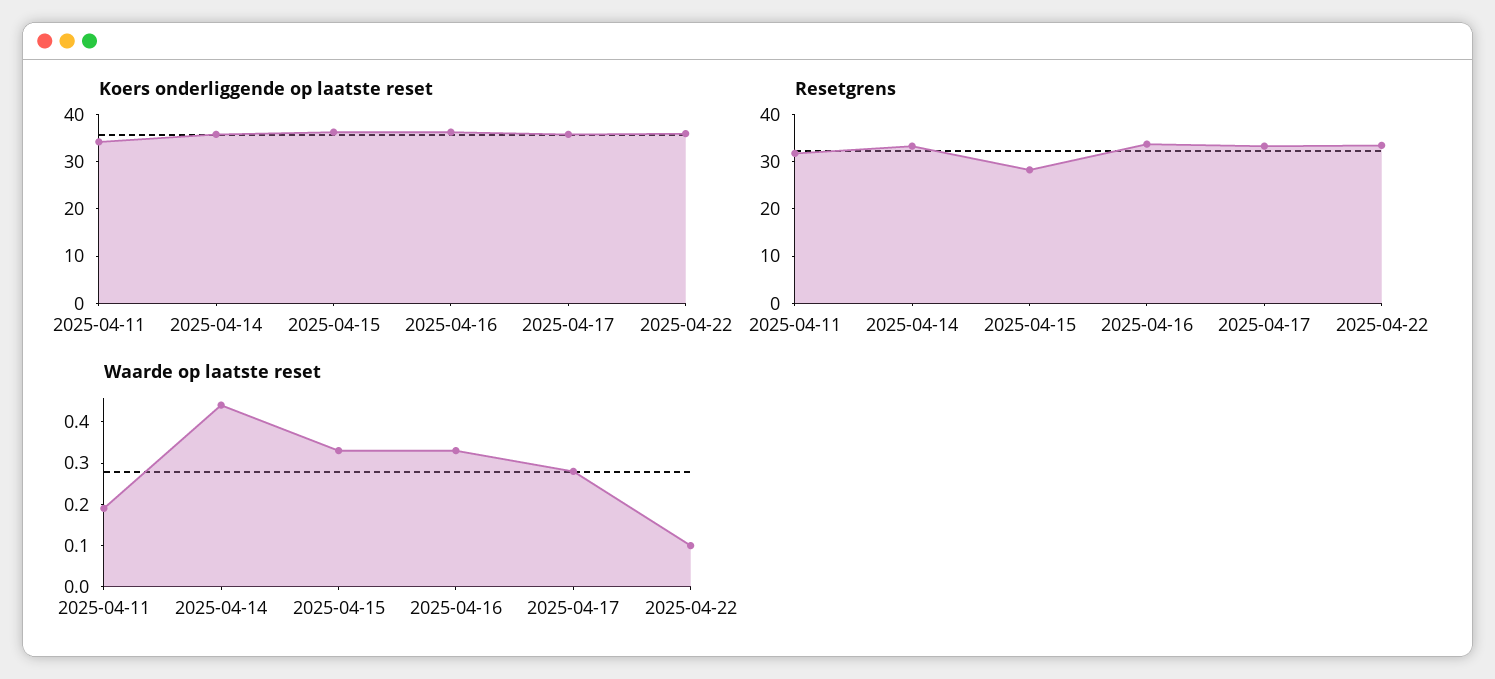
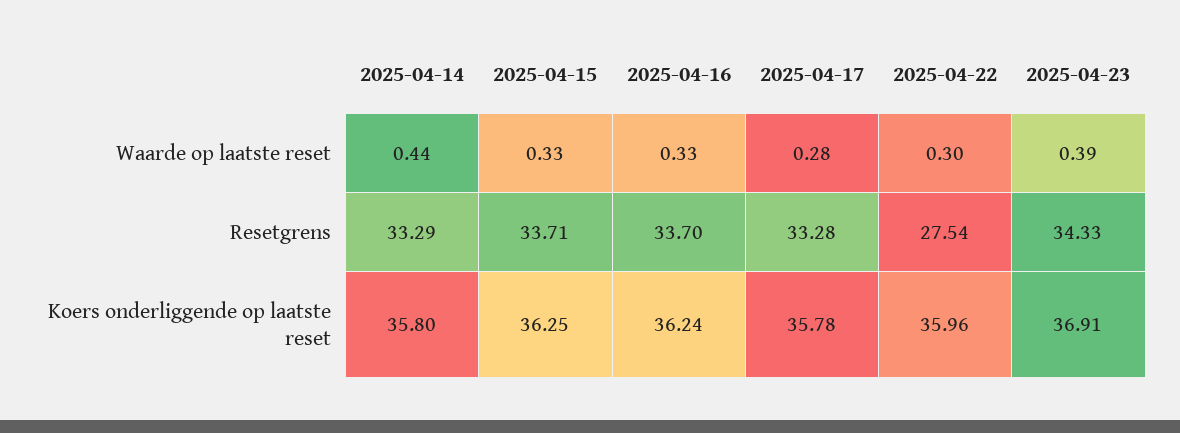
Koers onderliggende op laatste reset, 2025-04-11: 34 -> none
Resetgrens, 2025-04-11: 32 -> none
Resetgrens, 2025-04-15: 28 -> 33.71
Resetgrens, 2025-04-22: 34 -> 27.54
Waarde op laatste reset, 2025-04-11: 0.2 -> none
Waarde op laatste reset, 2025-04-22: 0.1 -> 0.3
Waarde op laatste reset, 2025-04-23: none -> 0.39
Resetgrens, 2025-04-23: none -> 34.33
Koers onderliggende op laatste reset, 2025-04-23: none -> 36.91

